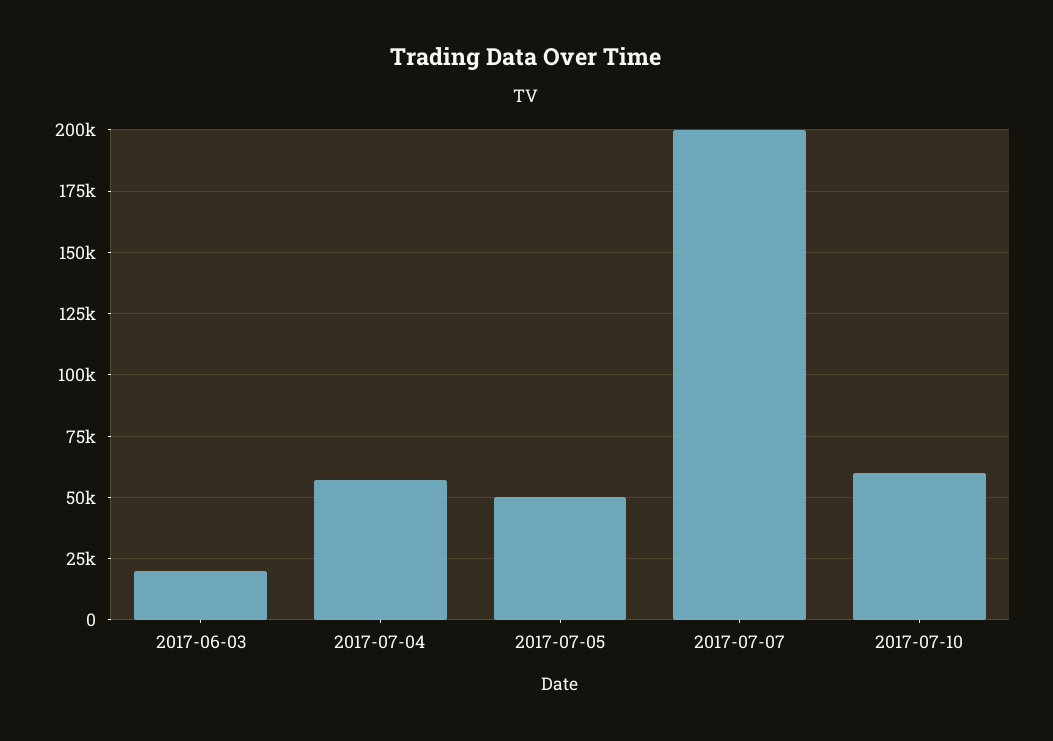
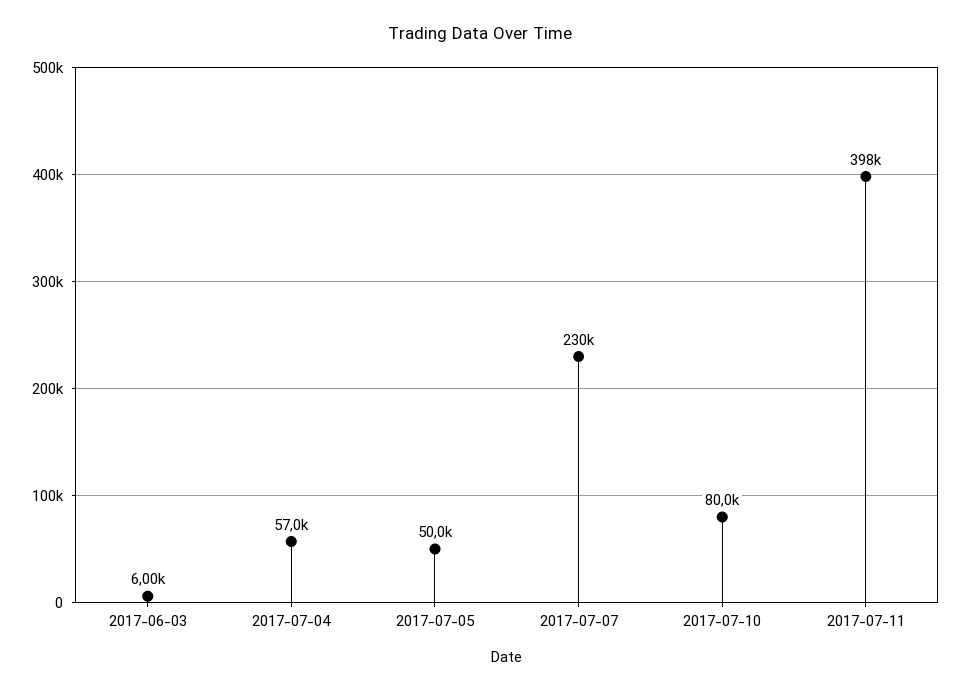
2017-06-03: 20000 -> 6000
2017-07-07: 200000 -> 230000
2017-07-10: 60000 -> 80000
2017-07-11: none -> 398000

